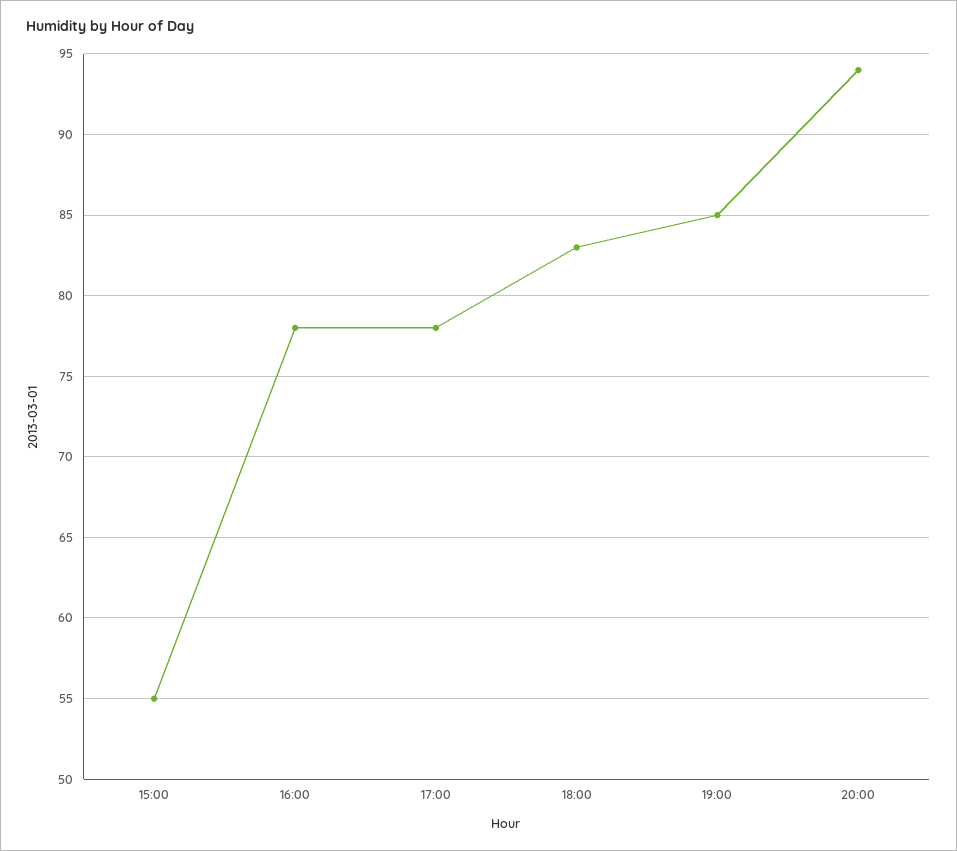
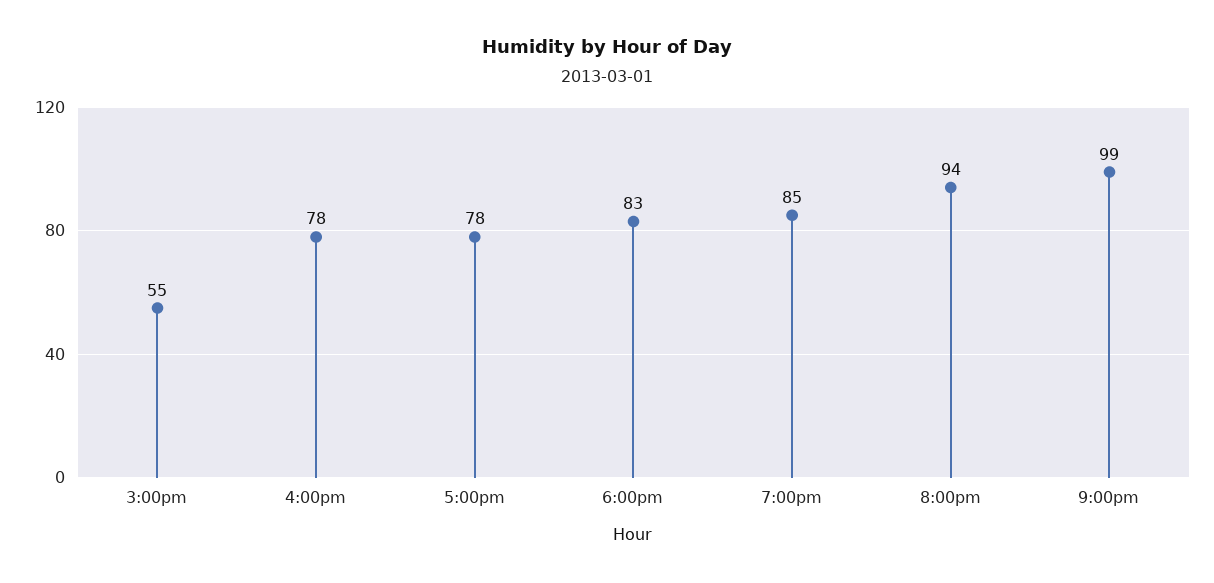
9:00pm: none -> 99

